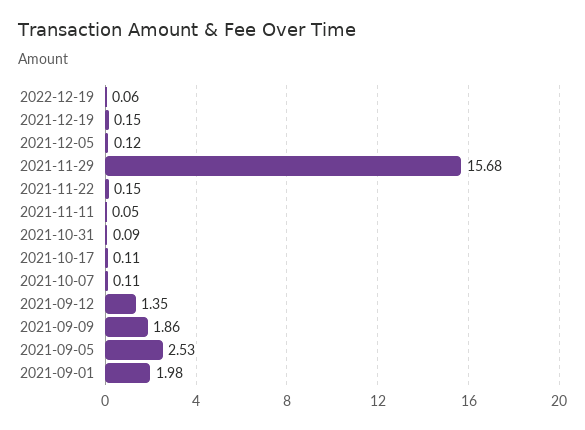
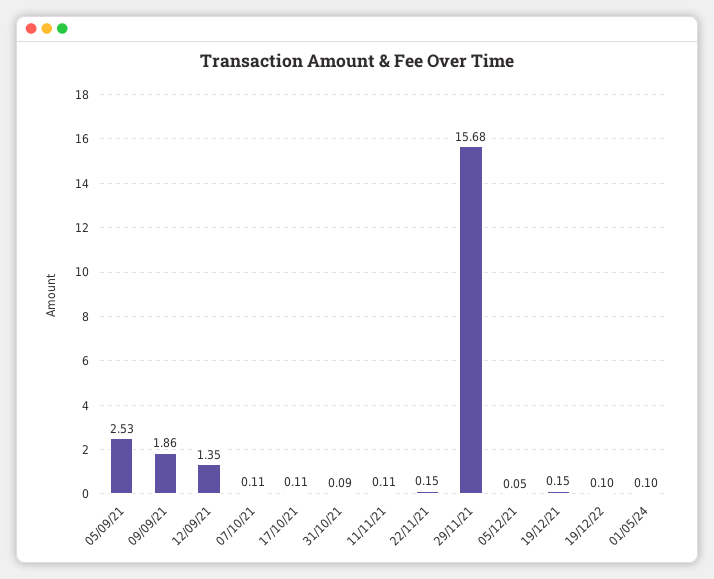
2022-12-19: 0.06 -> 0.1
2021-12-05: 0.12 -> 0.05
2021-11-11: 0.05 -> 0.11
2021-09-01: 1.98 -> none
01/05/24: none -> 0.1

